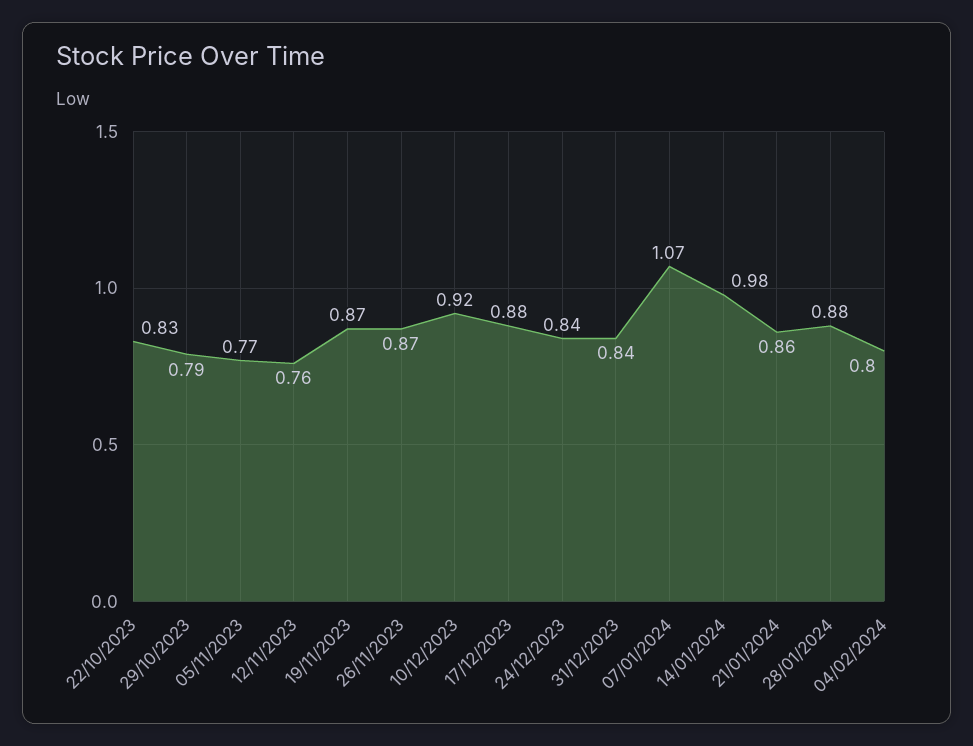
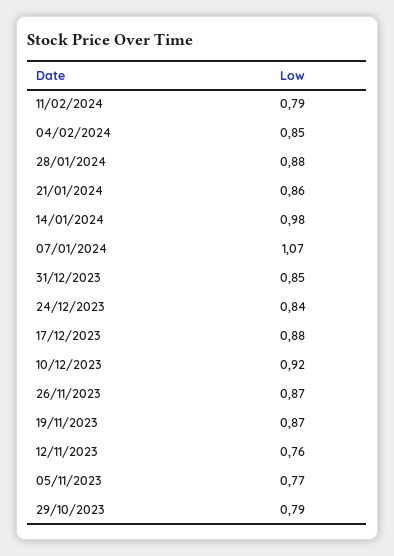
22/10/2023: 0.83 -> none
31/12/2023: 0.84 -> 0.85
04/02/2024: 0.8 -> 0.85
11/02/2024: none -> 0.79

